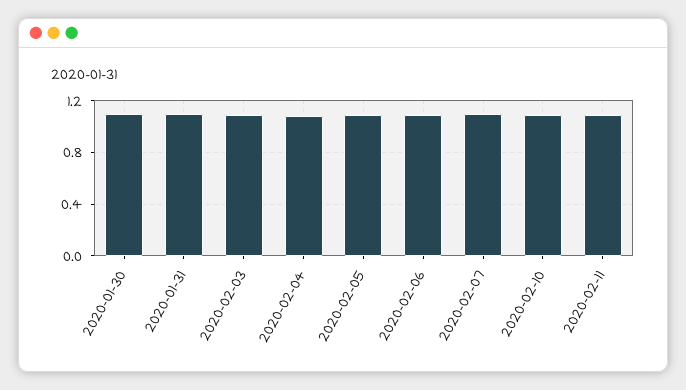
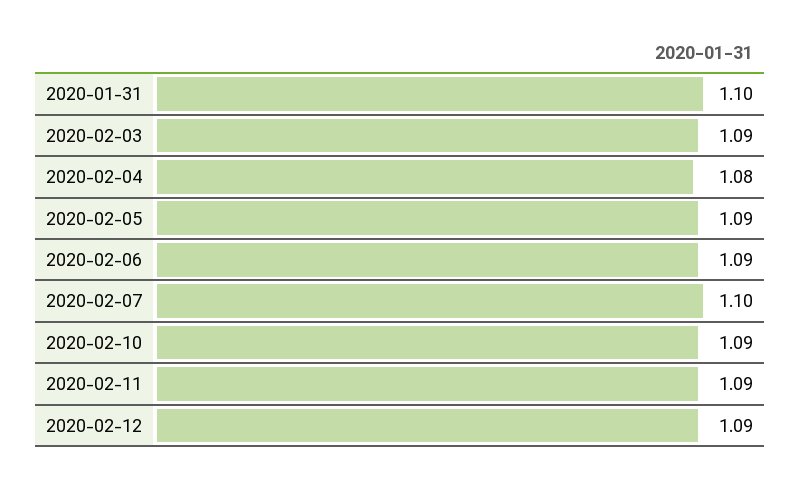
2020-01-30: 1.1 -> none
2020-02-12: none -> 1.09

